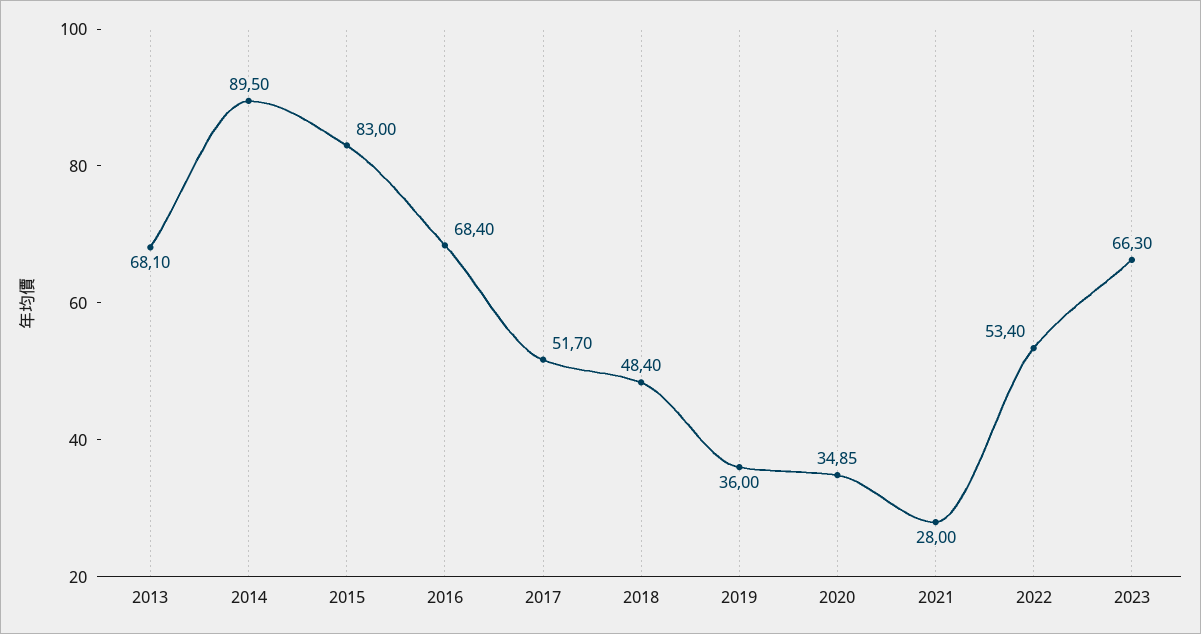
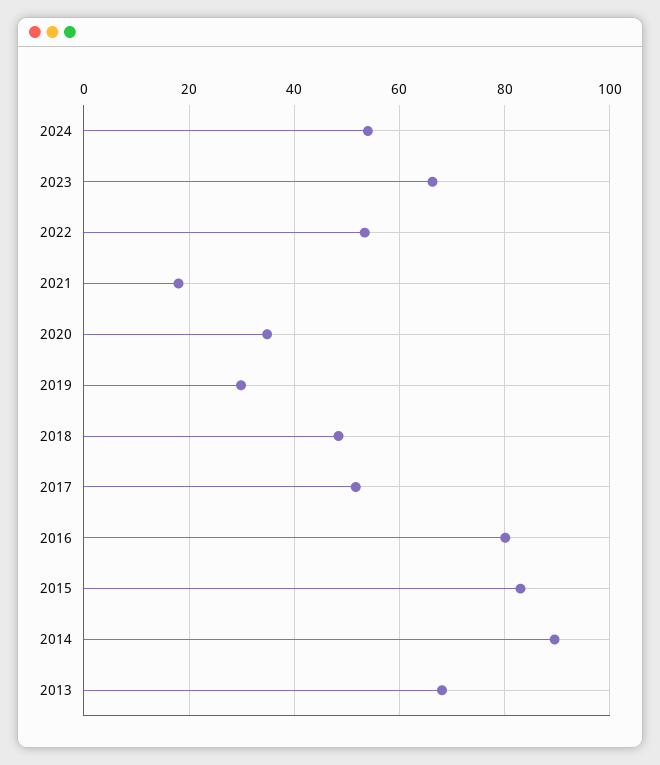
2016: 68.4 -> 80
2019: 36 -> 30
2021: 28 -> 18
2024: none -> 54

